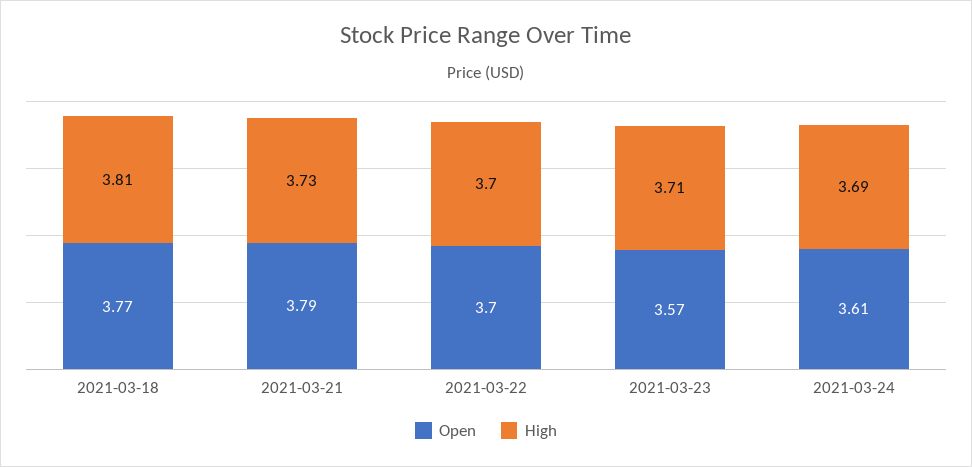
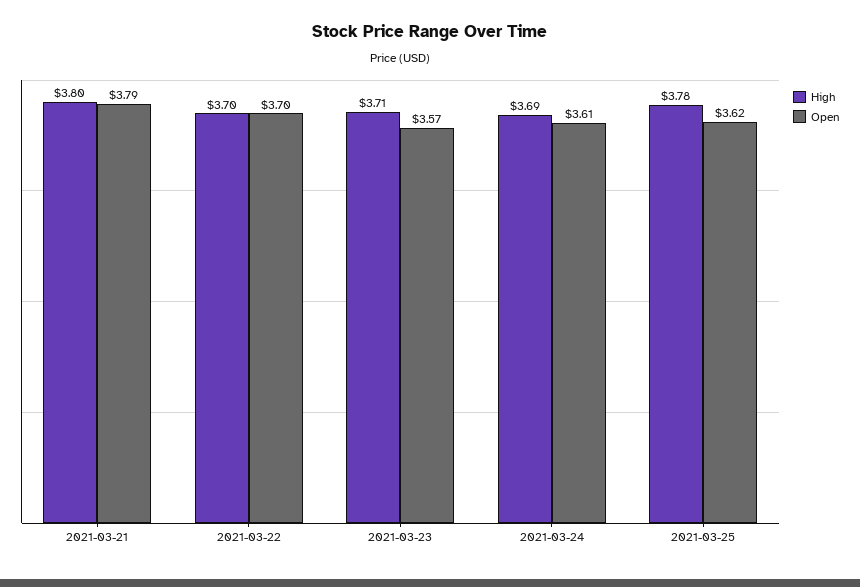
Open, 2021-03-18: 3.77 -> none
High, 2021-03-18: 3.81 -> none
High, 2021-03-21: 3.73 -> 3.8
High, 2021-03-25: none -> 3.78
Open, 2021-03-25: none -> 3.62

